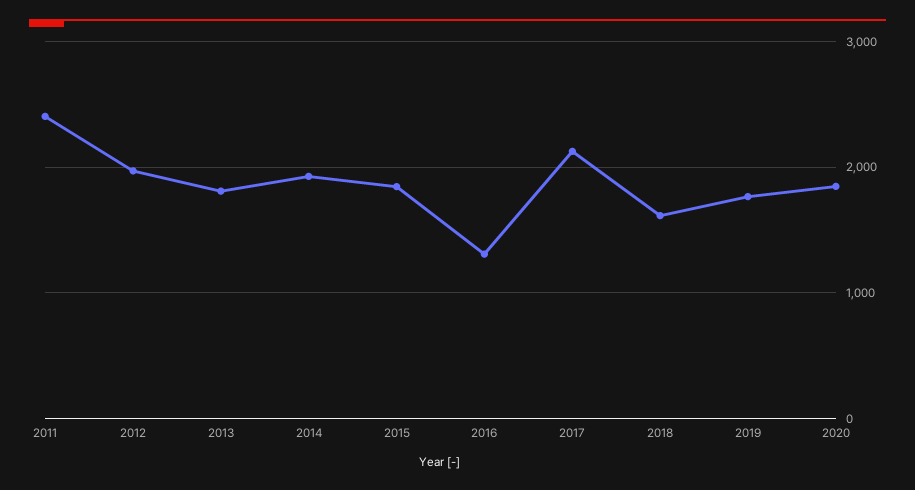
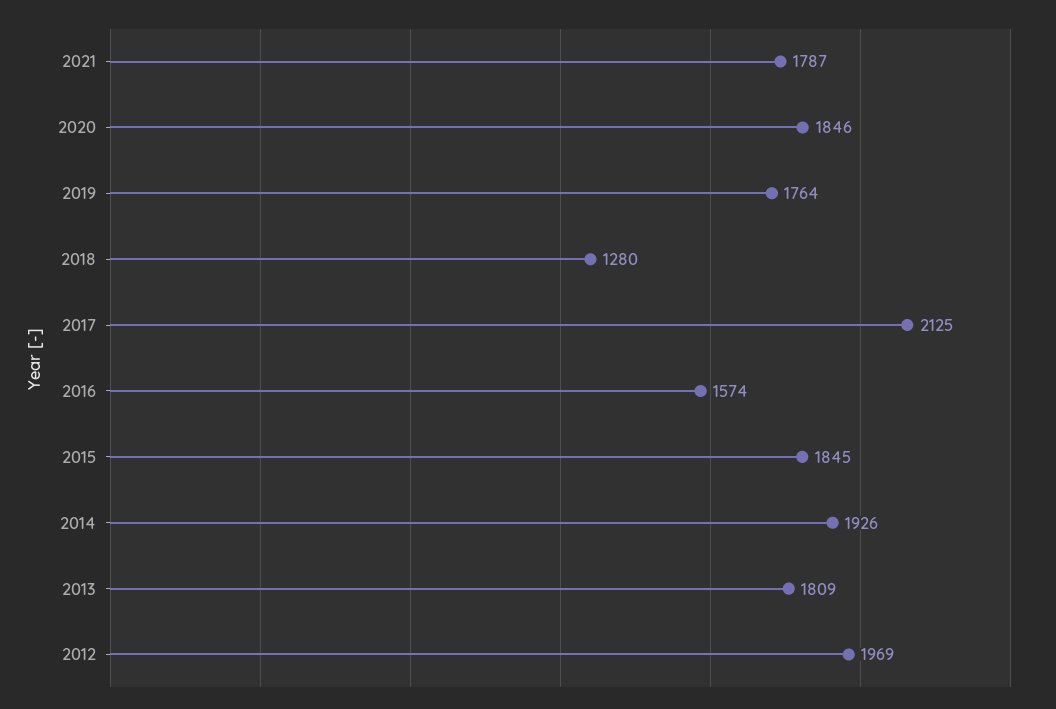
2011: 2400 -> none
2016: 1300 -> 1574
2018: 1600 -> 1280
2021: none -> 1787

